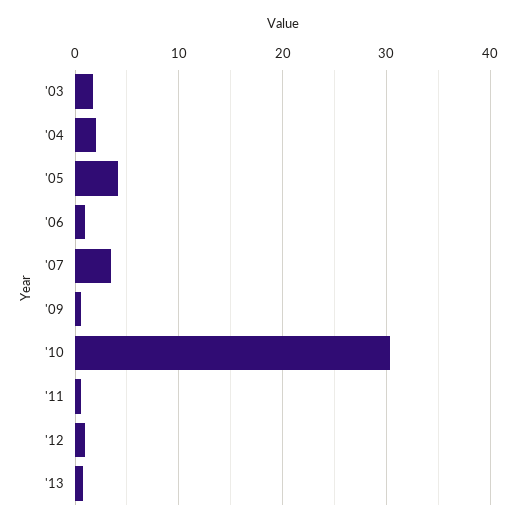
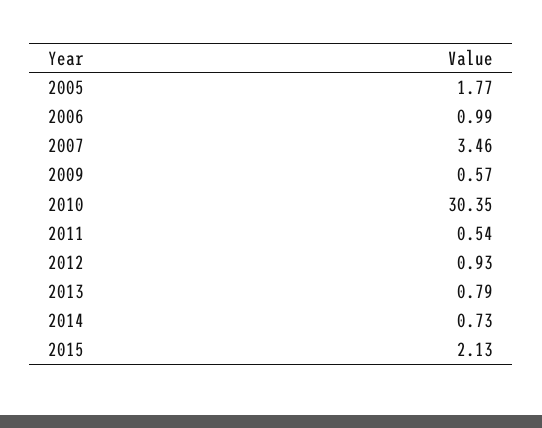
'03: 2 -> none
'04: 2 -> none
'05: 4 -> 1.77
2014: none -> 0.73
2015: none -> 2.13

